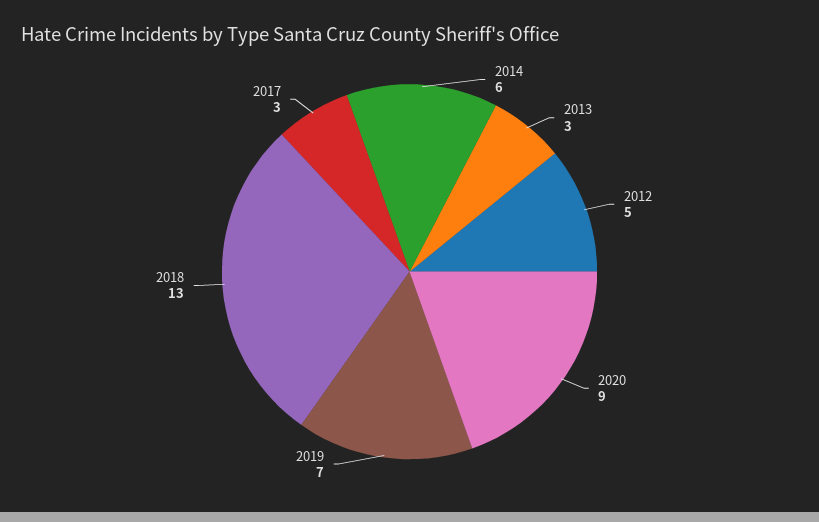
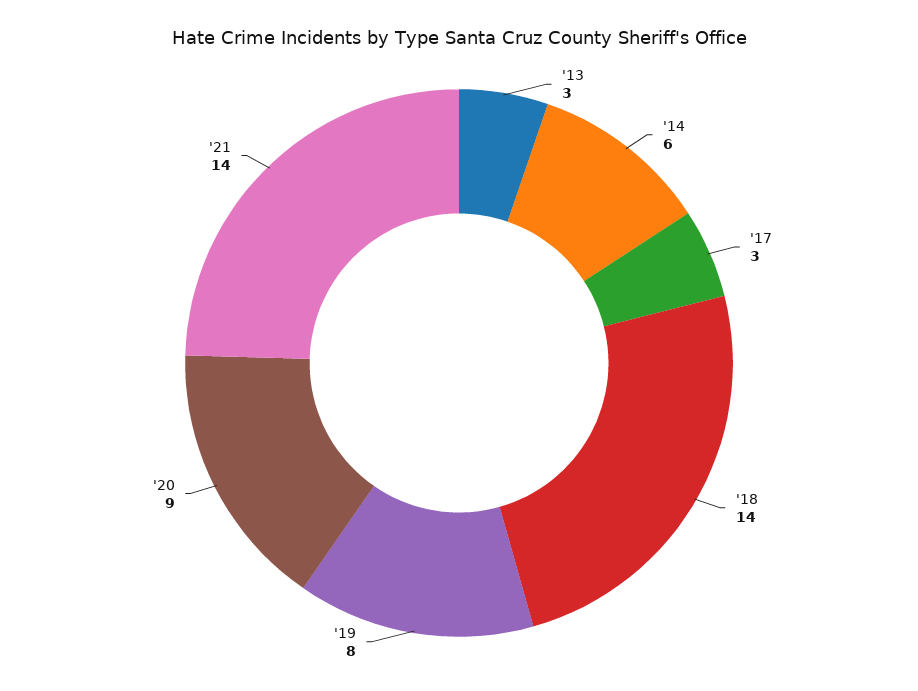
2012: 5 -> none
2019: 7 -> 8
2018: 13 -> 14
'21: none -> 14

